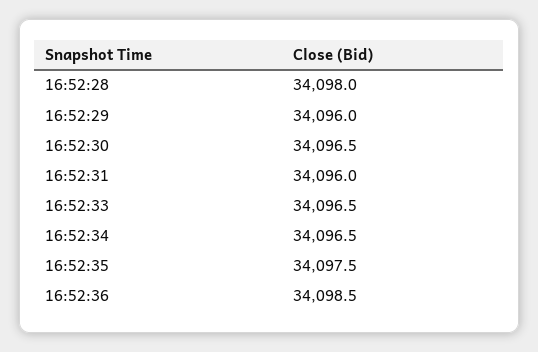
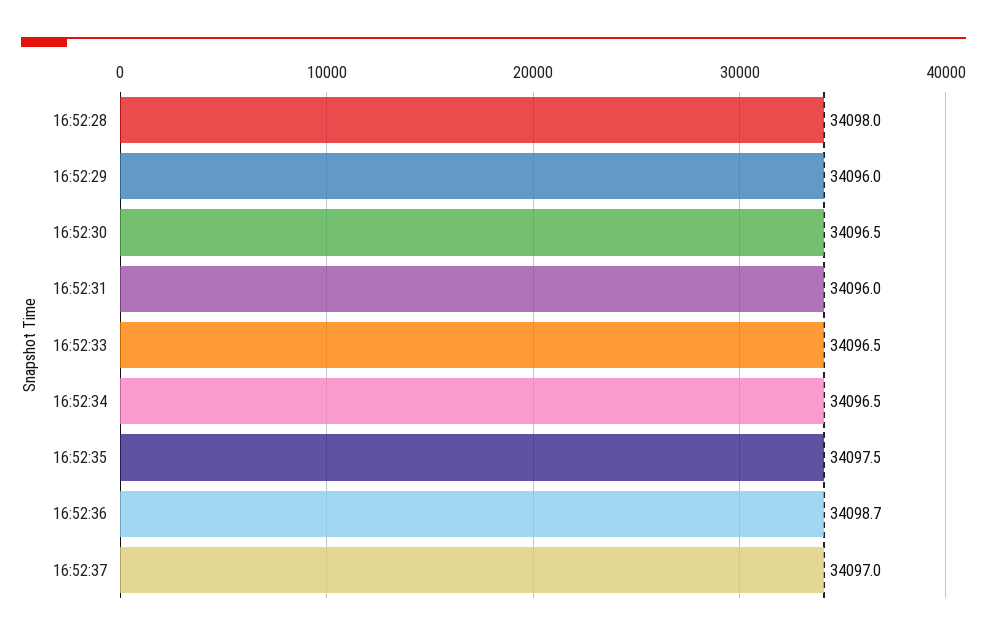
16:52:36: 34098.5 -> 34098.7
16:52:37: none -> 34097

